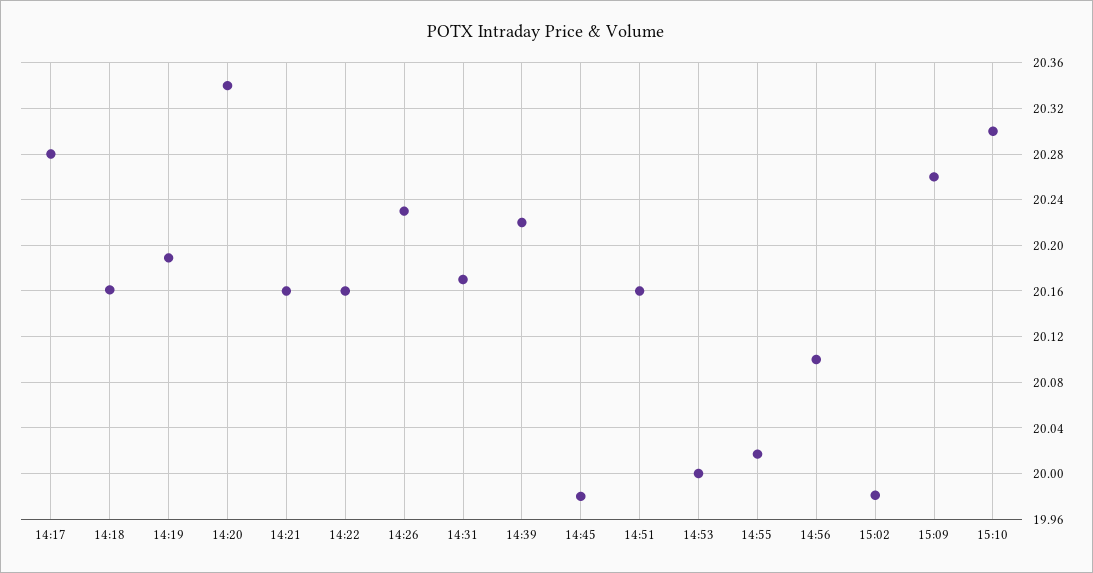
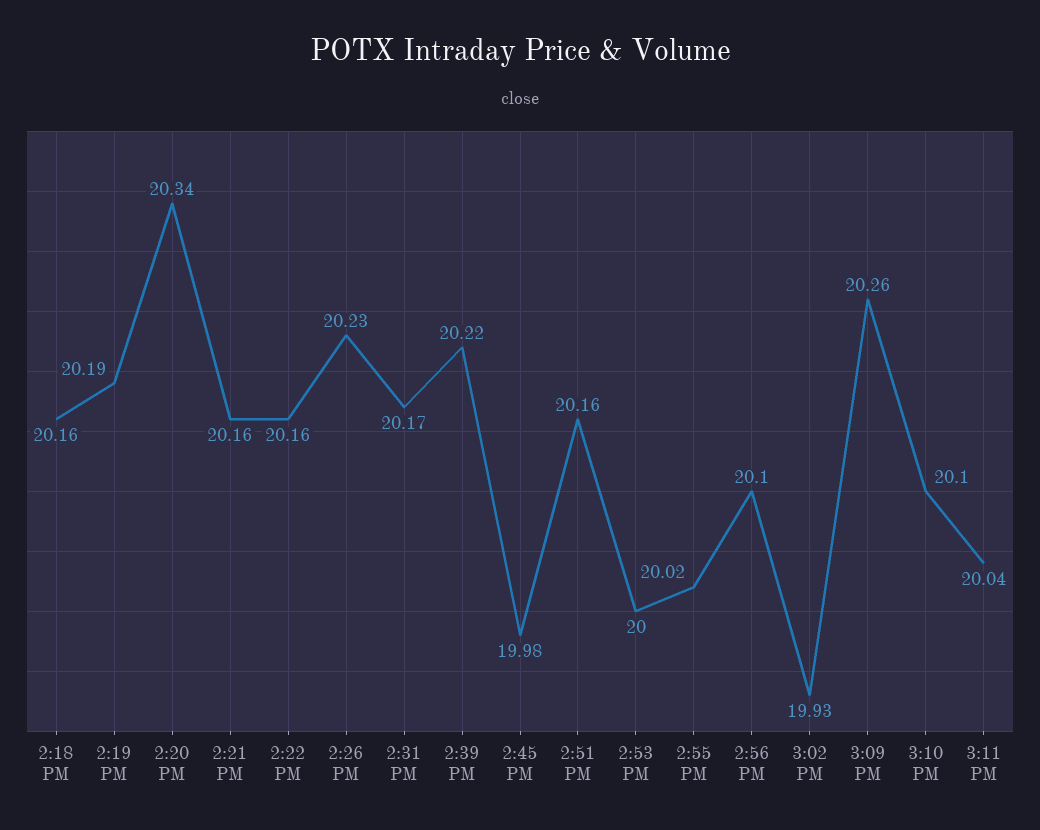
14:17: 20.28 -> none
15:02: 19.98 -> 19.93
15:10: 20.3 -> 20.1
3:11 PM: none -> 20.04

